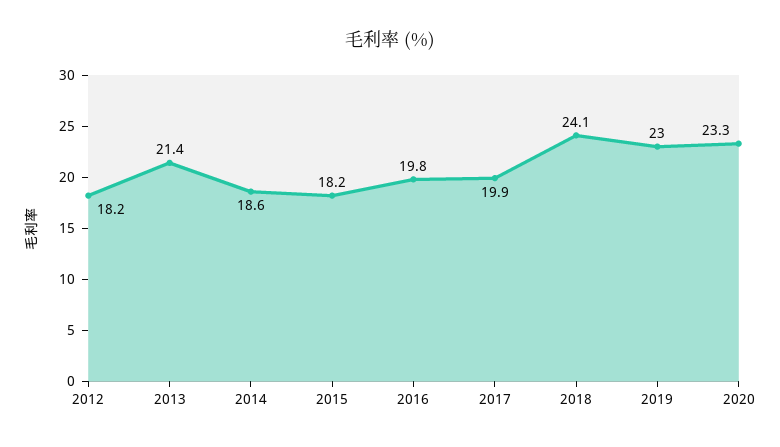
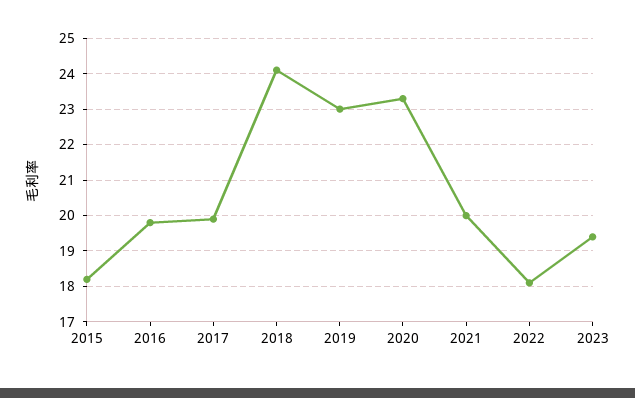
2012: 18.2 -> none
2013: 21.4 -> none
2014: 18.6 -> none
2021: none -> 20
2022: none -> 18
2023: none -> 19.5

